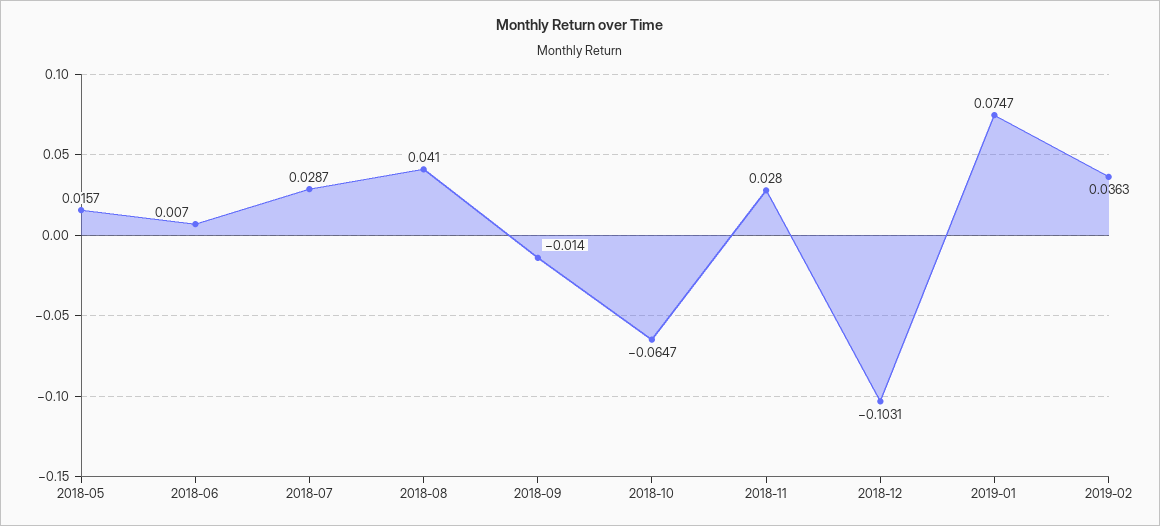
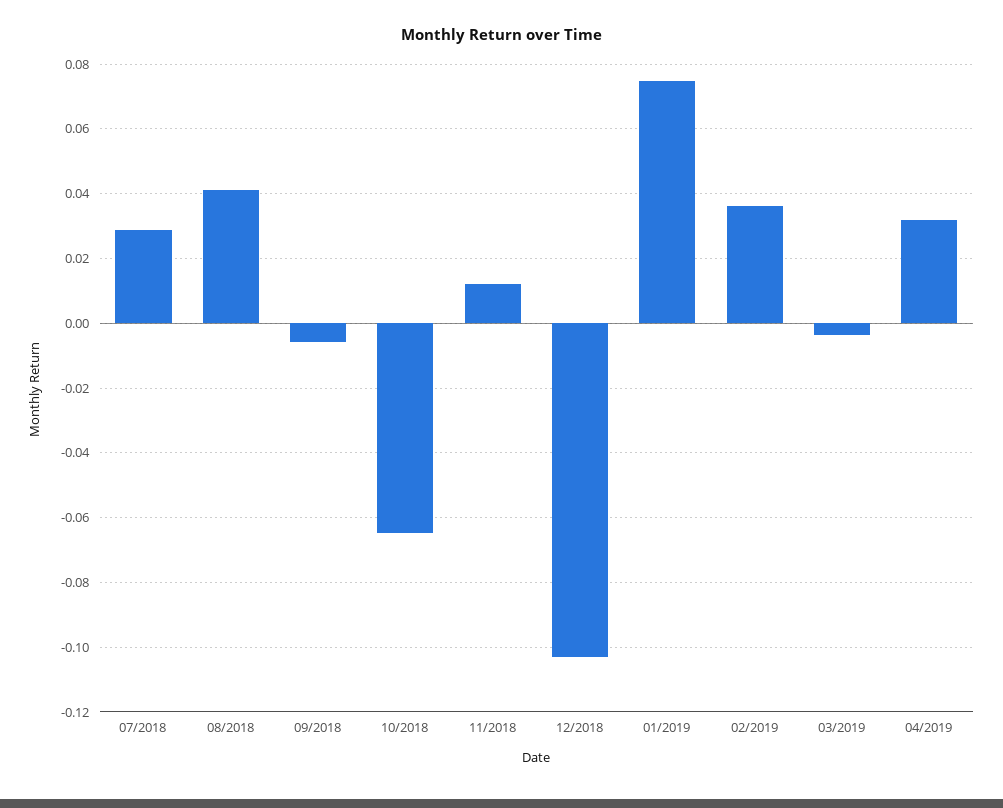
2018-05: 0.0157 -> none
2018-06: 0.007 -> none
2018-09: -0.014 -> -0.006
2018-11: 0.028 -> 0.012
03/2019: none -> -0.004
04/2019: none -> 0.032

